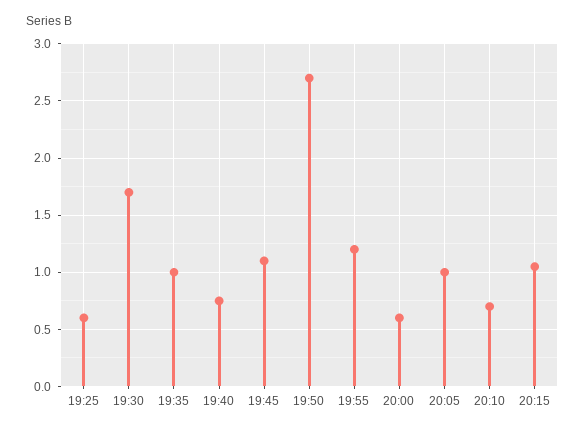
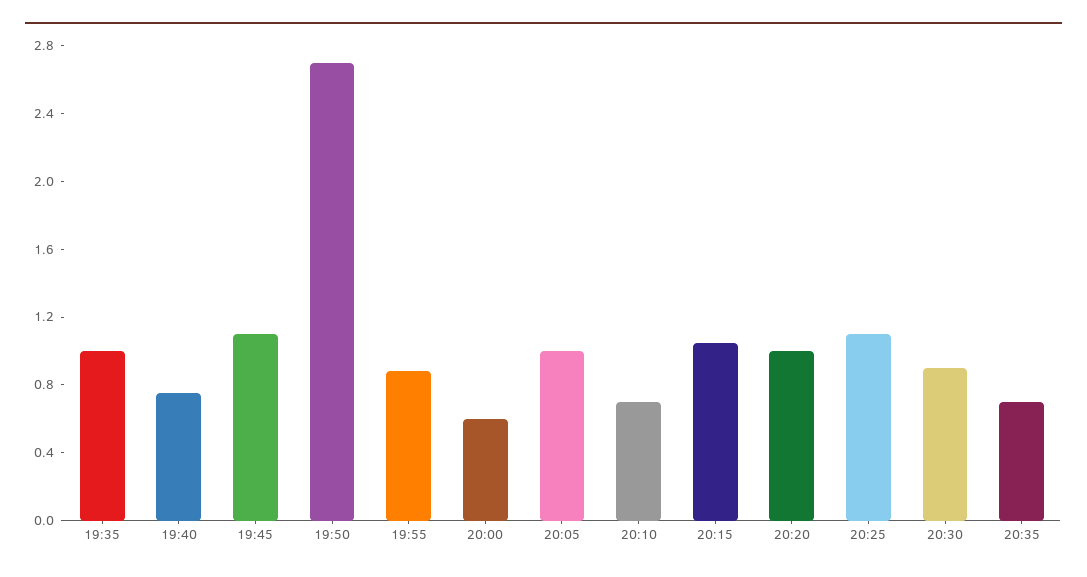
19:25: 0.6 -> none
19:30: 1.7 -> none
19:55: 1.2 -> 0.9
20:20: none -> 1
20:25: none -> 1.1
20:30: none -> 0.9
20:35: none -> 0.7

